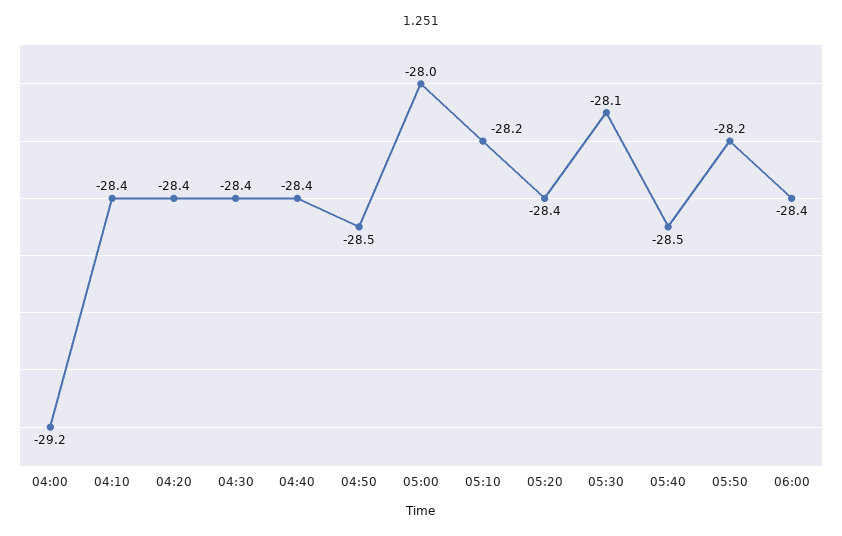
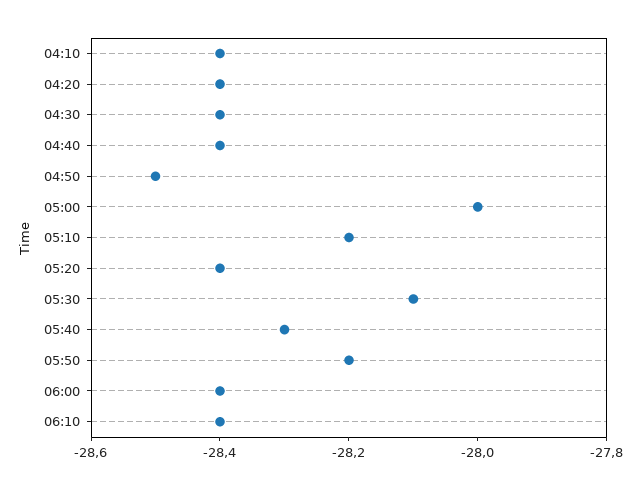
04:00: -29.2 -> none
05:40: -28.5 -> -28.3
06:10: none -> -28.4

